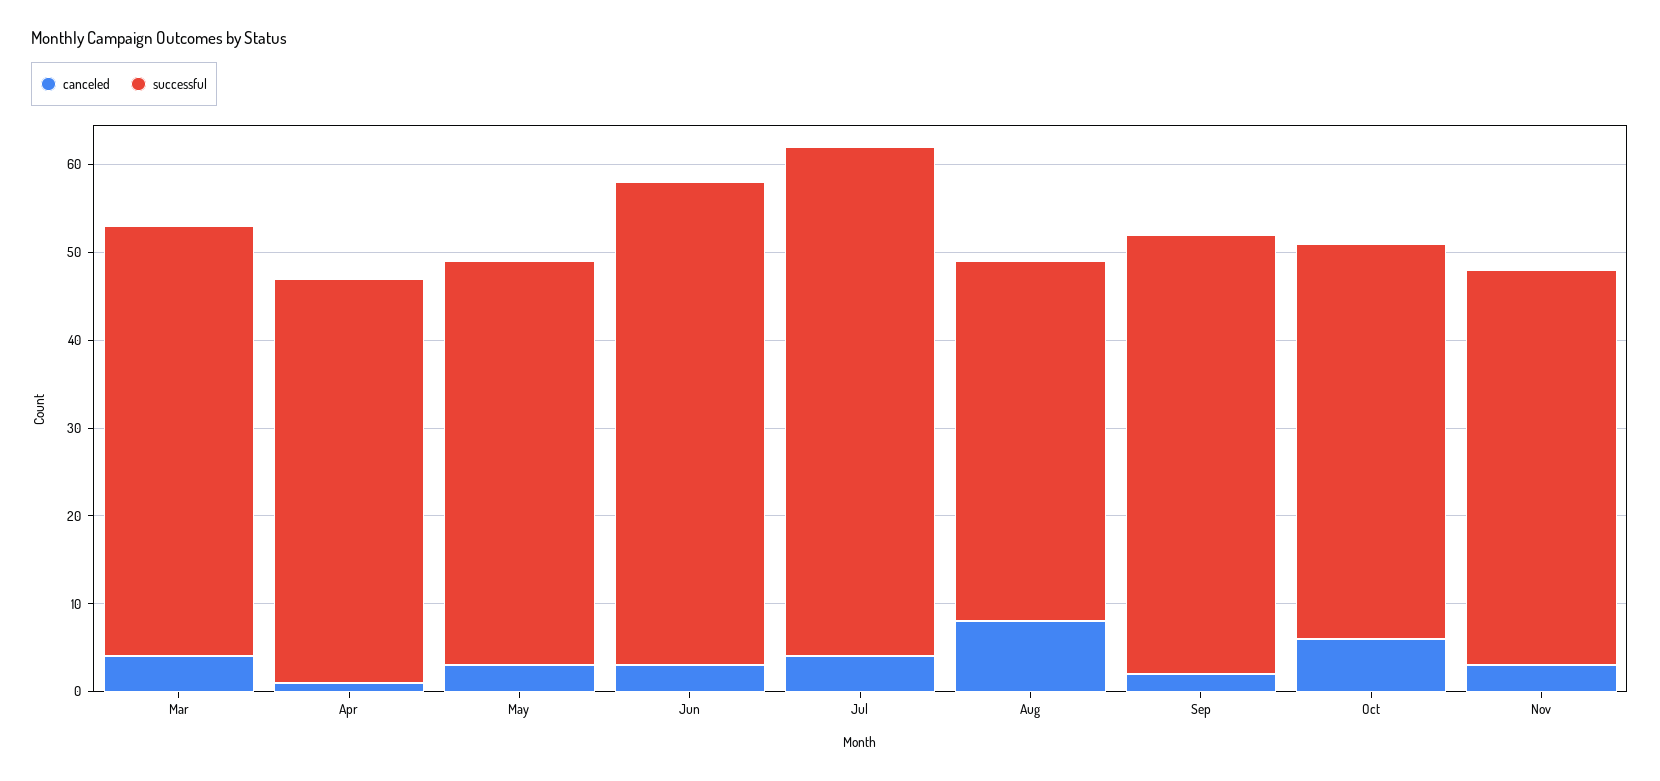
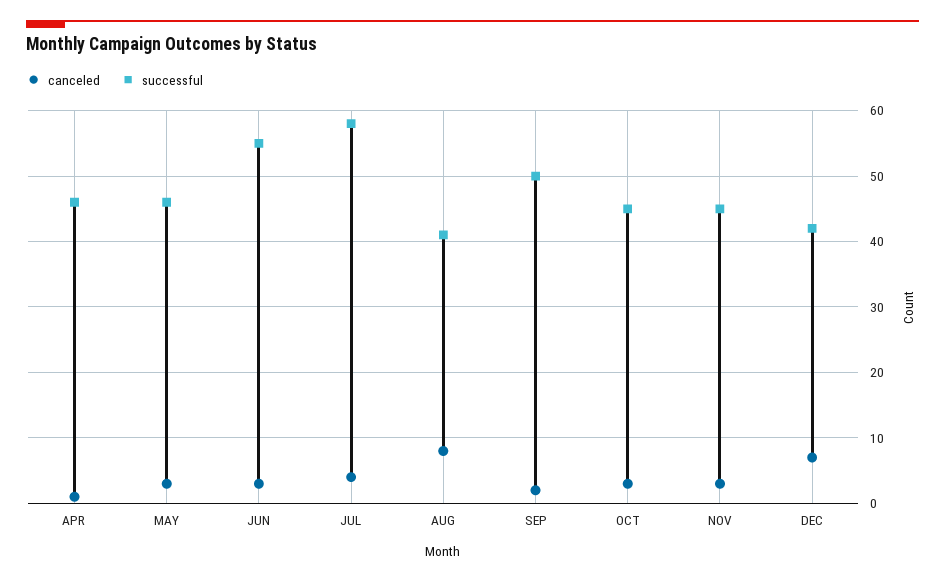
canceled, Mar: 4 -> none
successful, Mar: 49 -> none
canceled, Oct: 6 -> 3
canceled, DEC: none -> 7
successful, DEC: none -> 42

